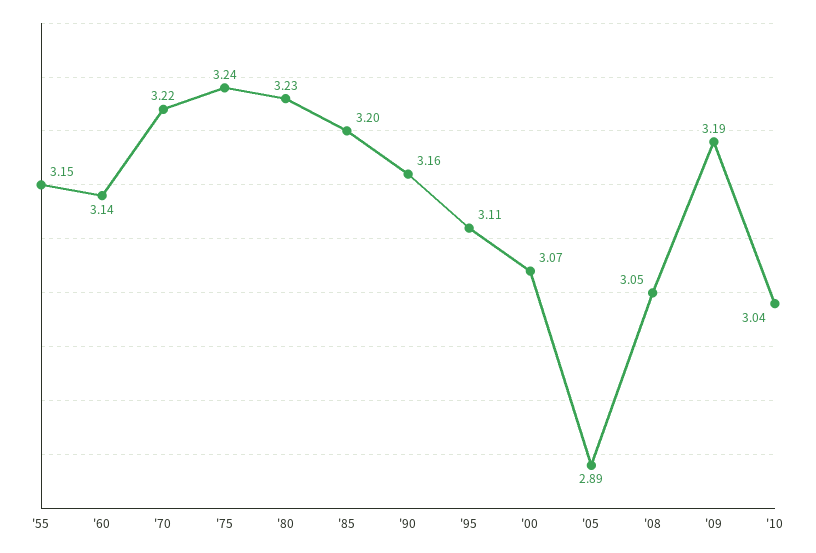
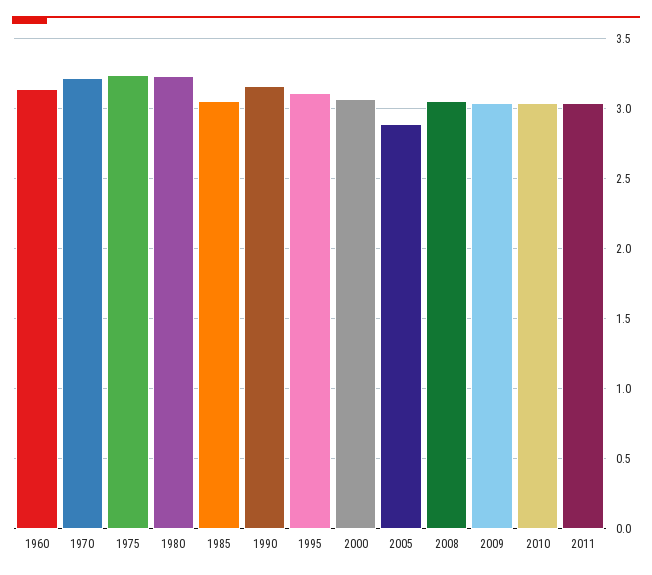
'55: 3.15 -> none
'85: 3.2 -> 3.05
'09: 3.19 -> 3.05
2011: none -> 3.05

